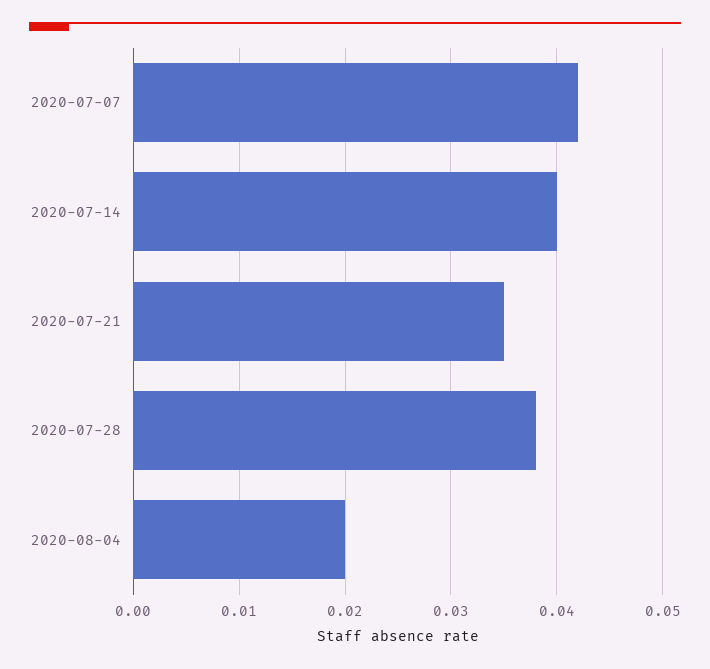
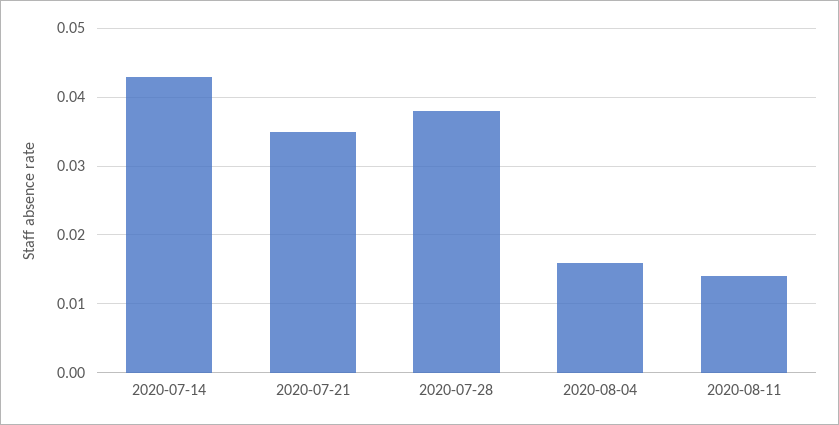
2020-07-07: 0.042 -> none
2020-07-14: 0.04 -> 0.043
2020-08-04: 0.02 -> 0.016
2020-08-11: none -> 0.014

